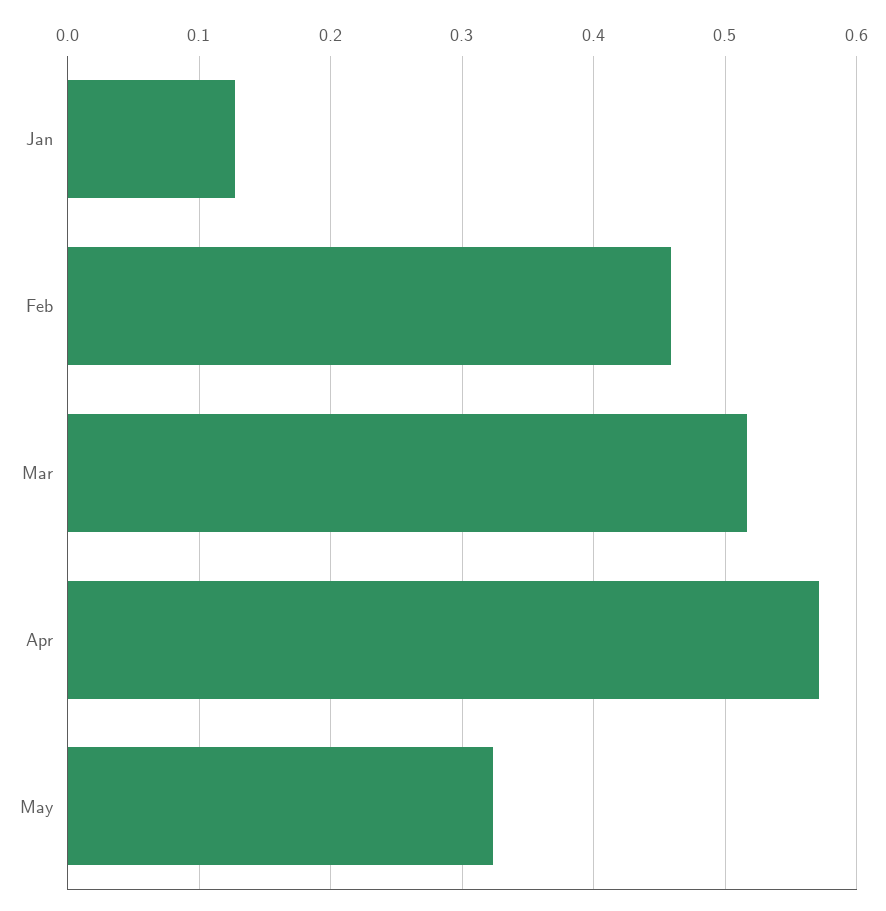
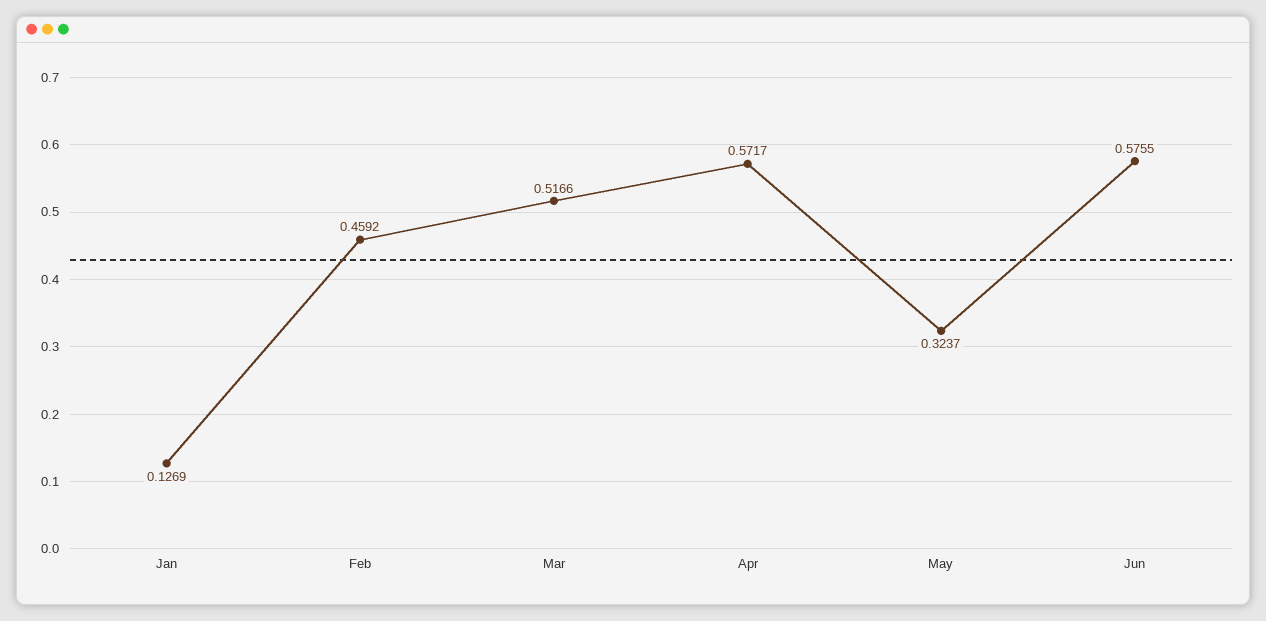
Jun: none -> 0.5755

